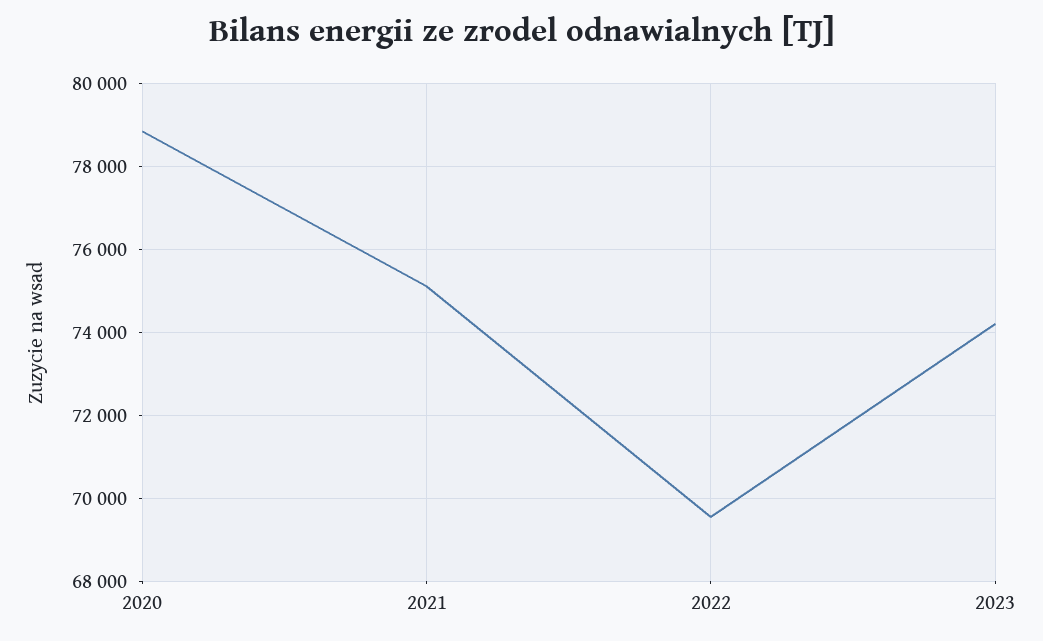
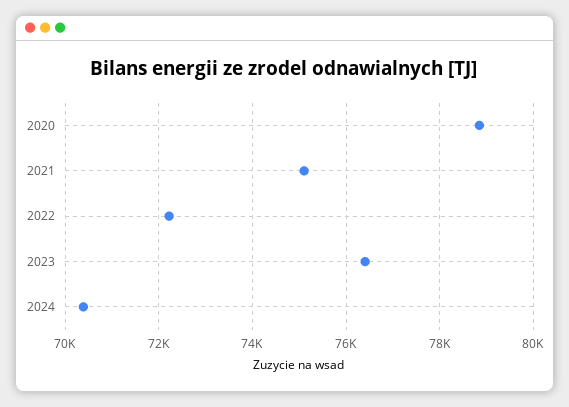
2022: 69600 -> 72200
2023: 74200 -> 76400
2024: none -> 70400

